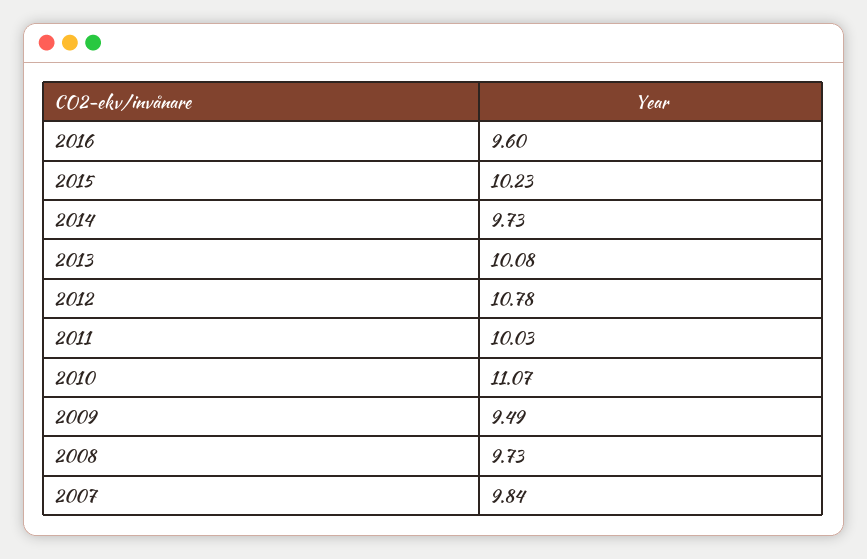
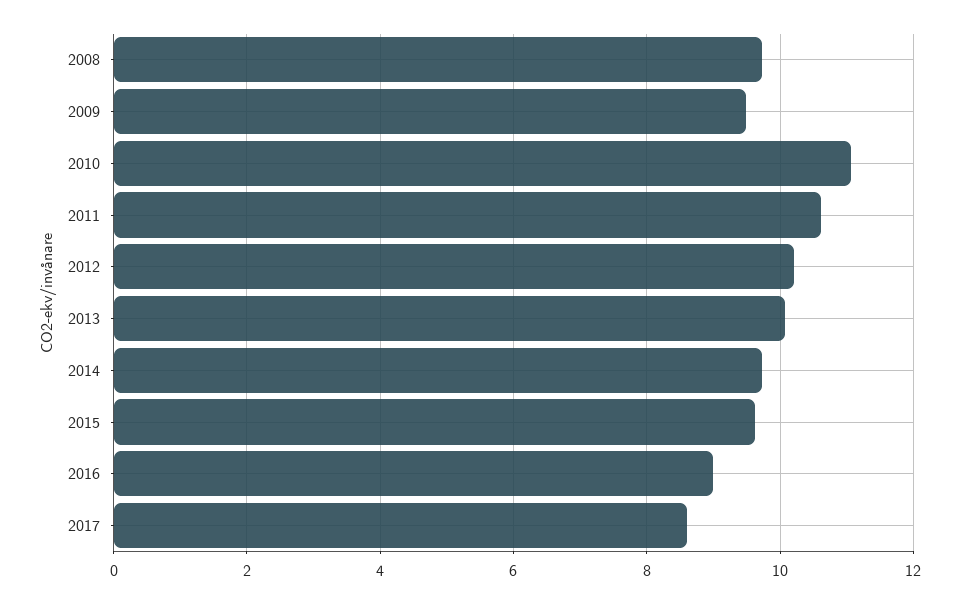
2016: 9.6 -> 9
2015: 10.23 -> 9.6
2012: 10.78 -> 10.2
2011: 10.03 -> 10.6
2007: 9.84 -> none
2017: none -> 8.6

